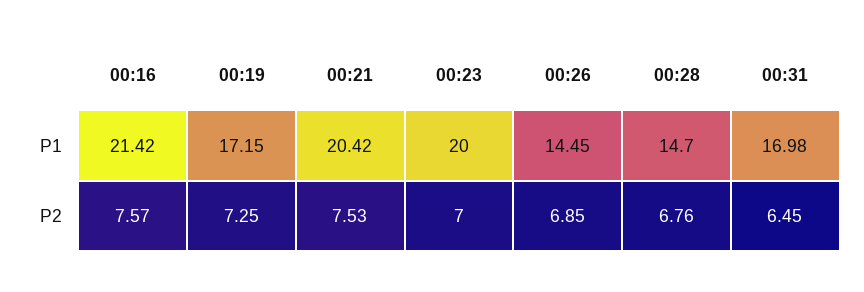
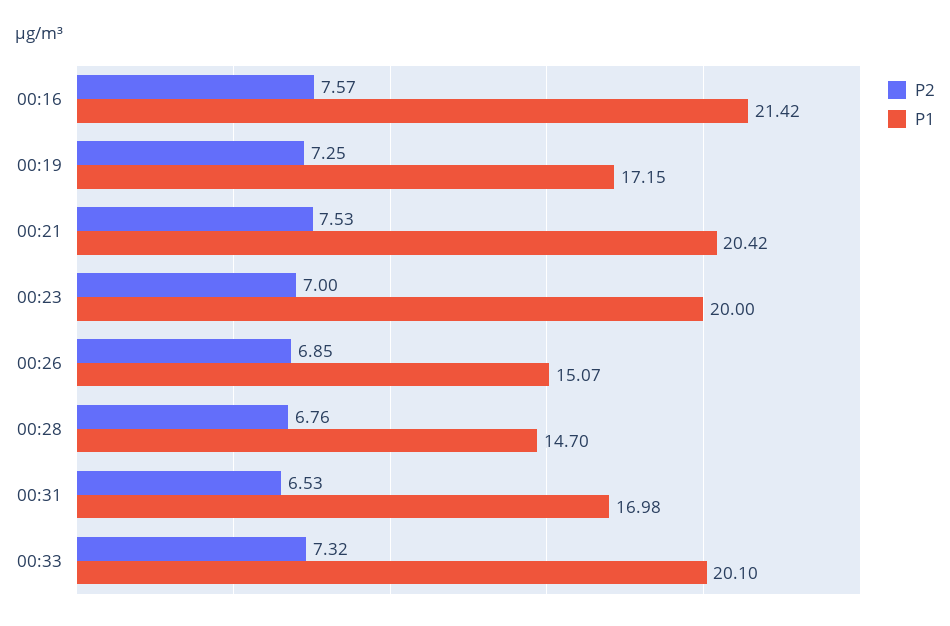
P1, 00:26: 14.45 -> 15.07
P2, 00:31: 6.45 -> 6.53
P2, 00:33: none -> 7.32
P1, 00:33: none -> 20.1

